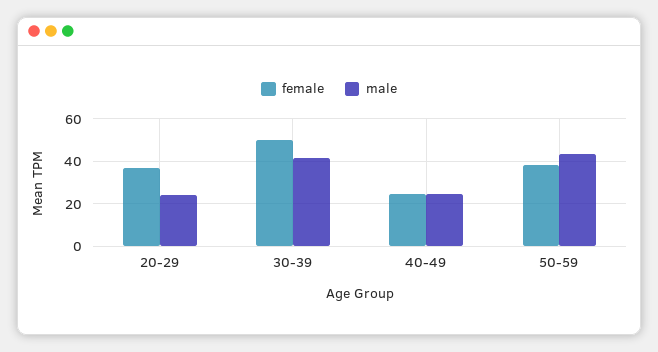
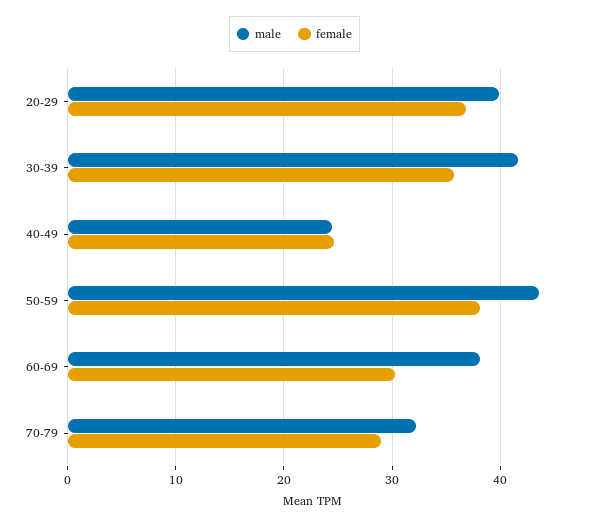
male, 20-29: 25 -> 40
female, 30-39: 50 -> 36
male, 60-69: none -> 38
female, 60-69: none -> 30
male, 70-79: none -> 32
female, 70-79: none -> 29

